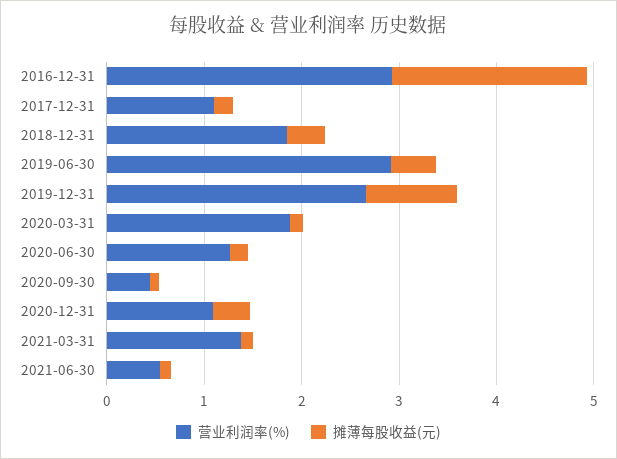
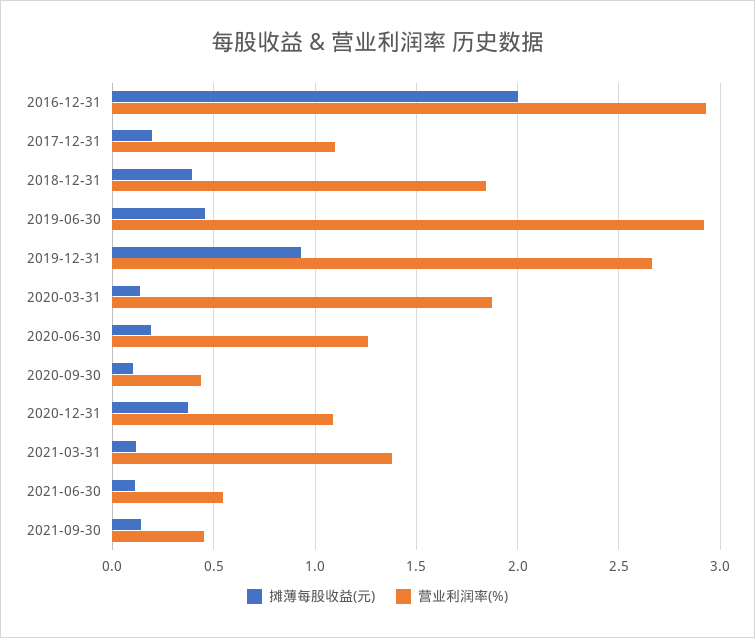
摊薄每股收益(元), 2021-09-30: none -> 0.15
营业利润率(%), 2021-09-30: none -> 0.45

